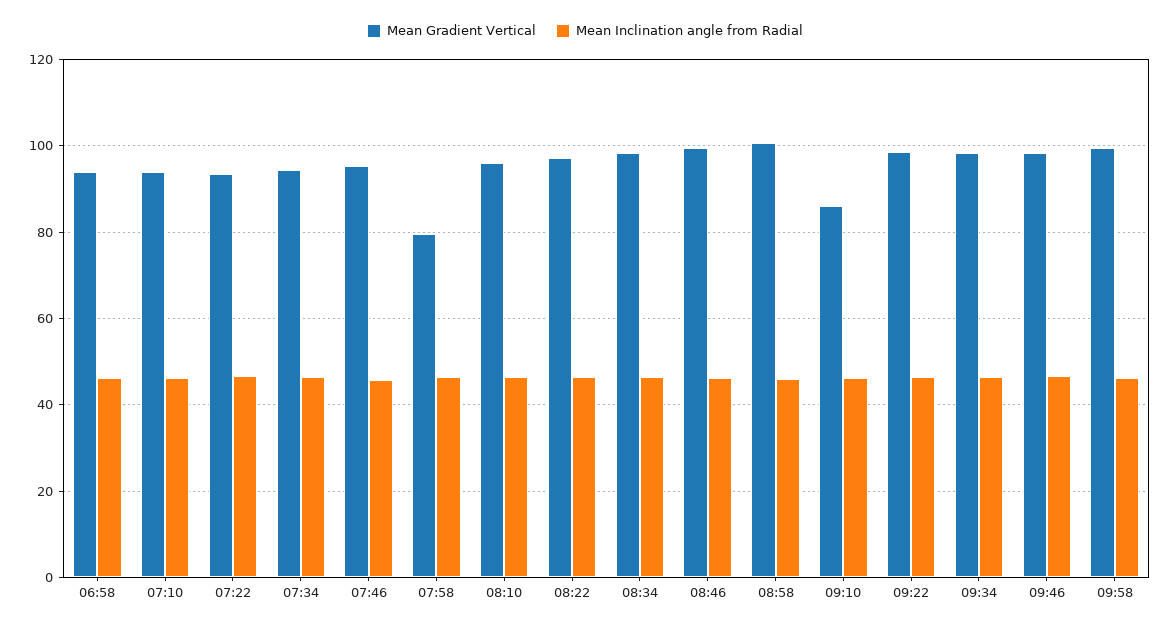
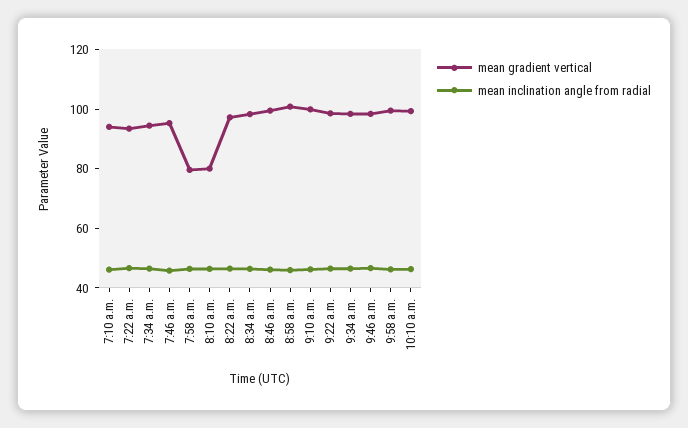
Mean Gradient Vertical, 06:58: 94 -> none
Mean Inclination angle from Radial, 06:58: 46 -> none
Mean Gradient Vertical, 08:10: 96 -> 80
Mean Gradient Vertical, 09:10: 86 -> 100
Mean Gradient Vertical, 10:10 a.m.: none -> 100
Mean Inclination angle from Radial, 10:10 a.m.: none -> 45

